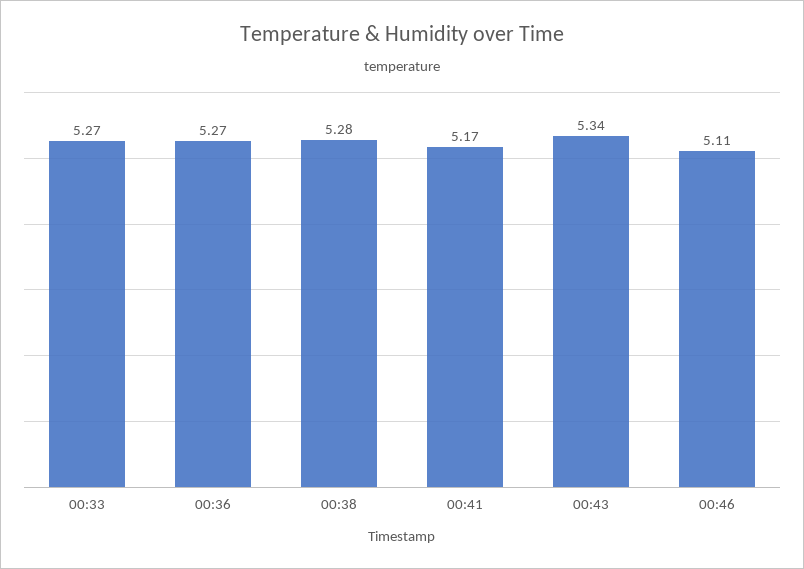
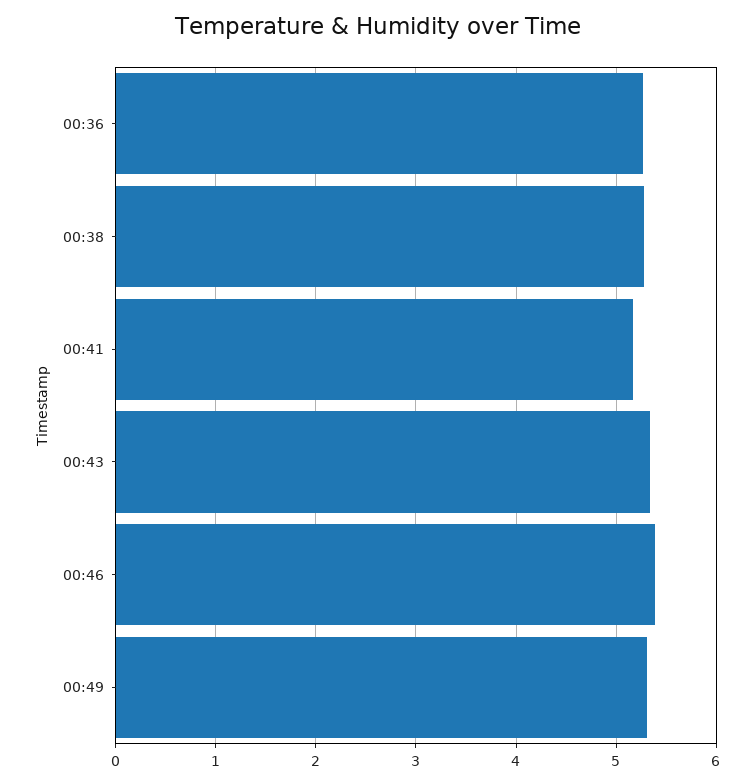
00:33: 5.27 -> none
00:46: 5.11 -> 5.4
00:49: none -> 5.3

